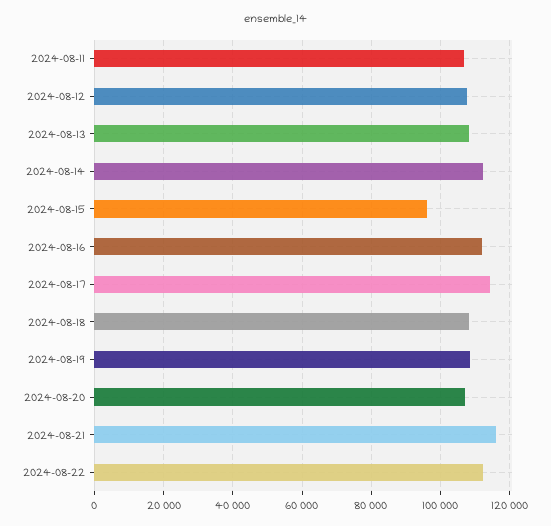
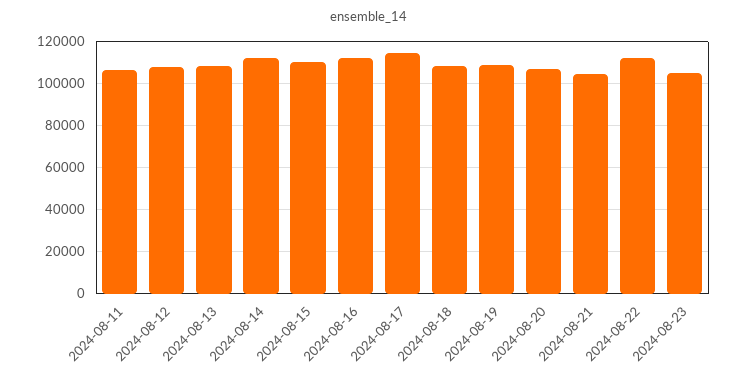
2024-08-15: 96000 -> 110000
2024-08-21: 116000 -> 105000
2024-08-23: none -> 105000

